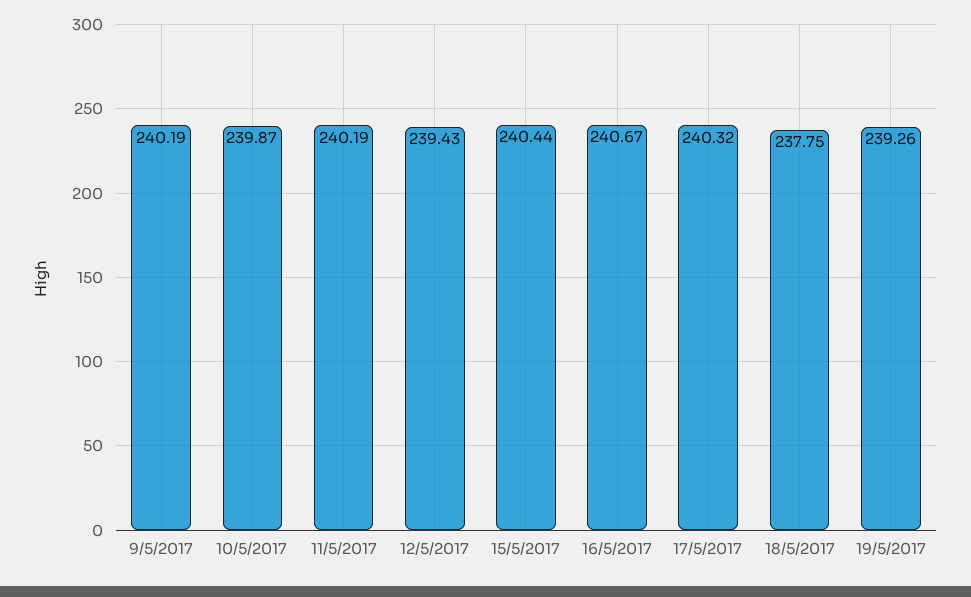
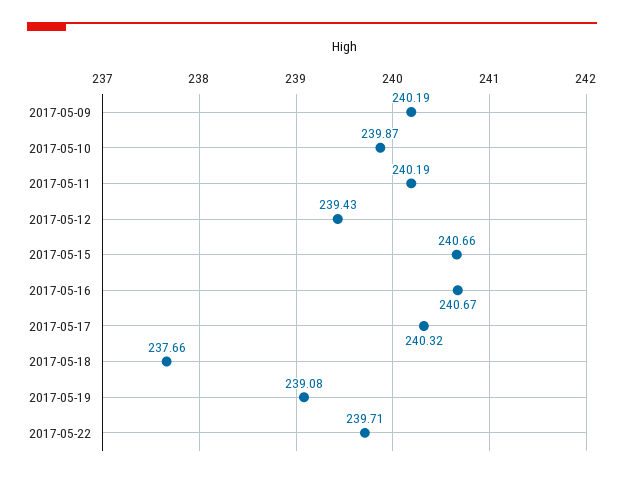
15/5/2017: 240.44 -> 240.66
18/5/2017: 237.75 -> 237.66
19/5/2017: 239.26 -> 239.08
2017-05-22: none -> 239.71

